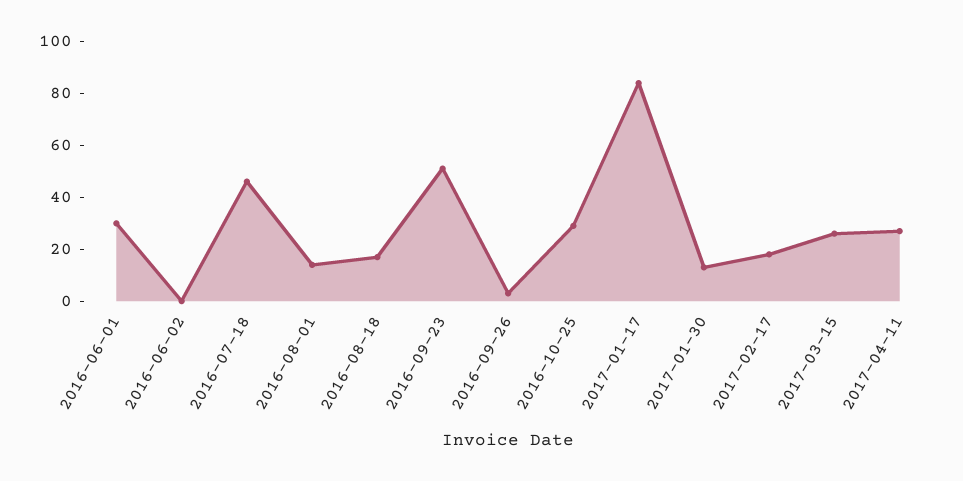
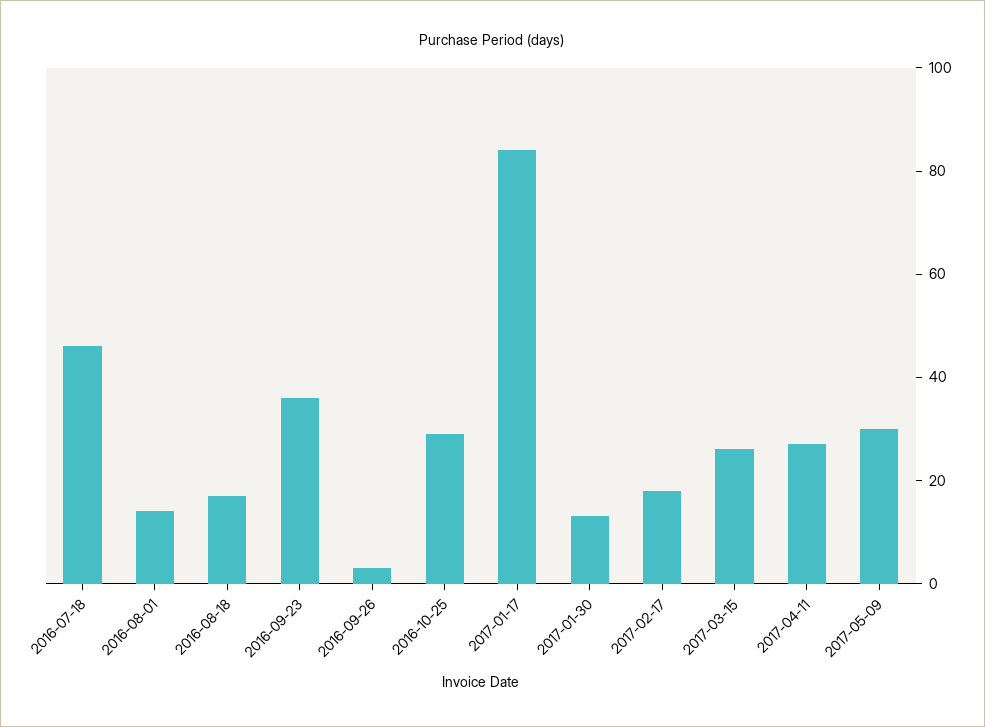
2016-06-01: 30 -> none
2016-06-02: 0 -> none
2016-09-23: 50 -> 35
2017-05-09: none -> 30

